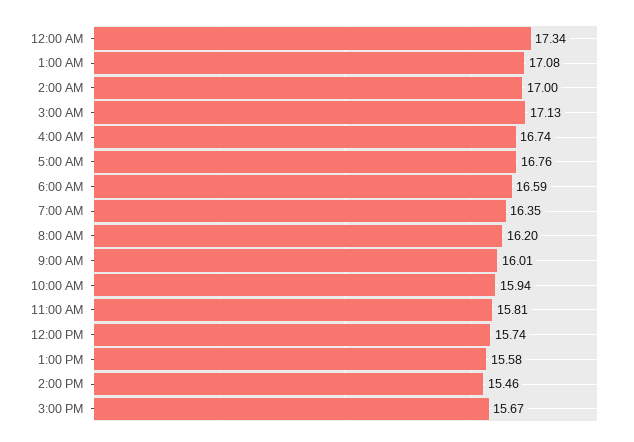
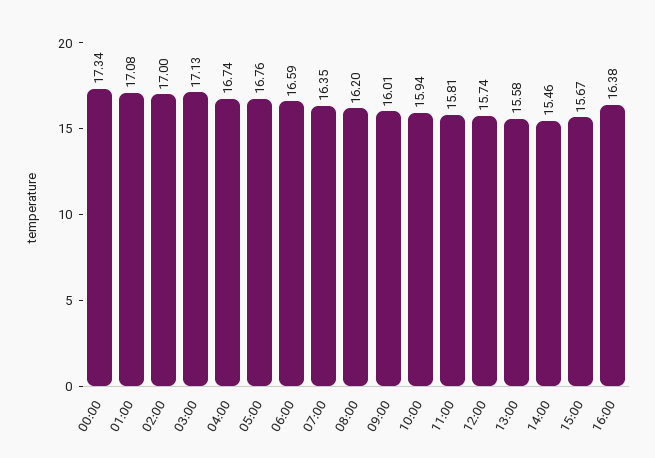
16:00: none -> 16.38

